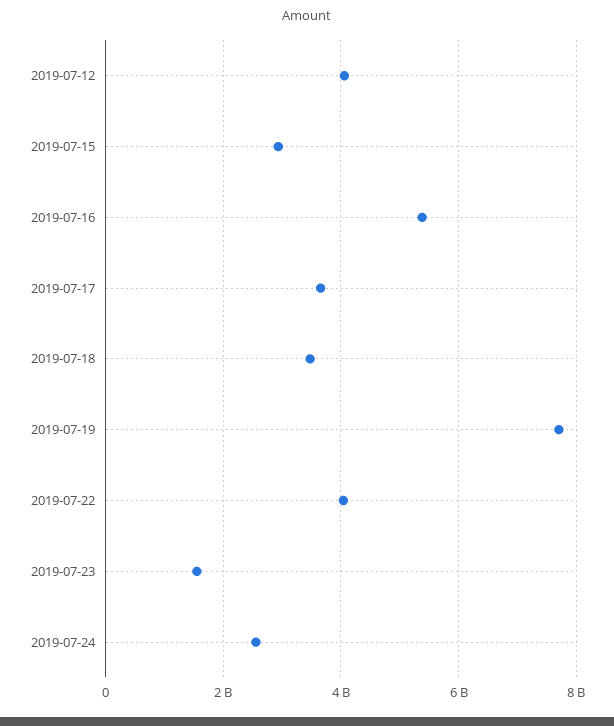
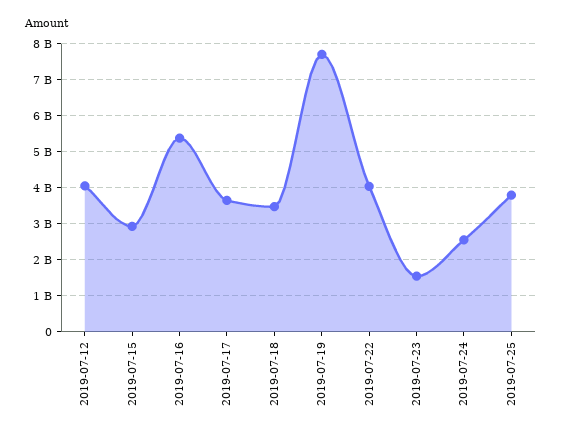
2019-07-25: none -> 3800000000

